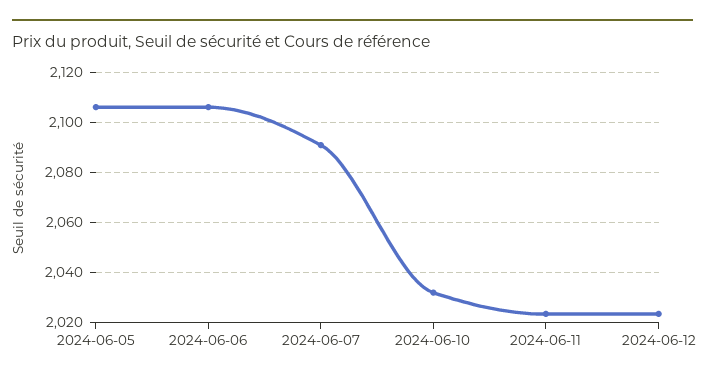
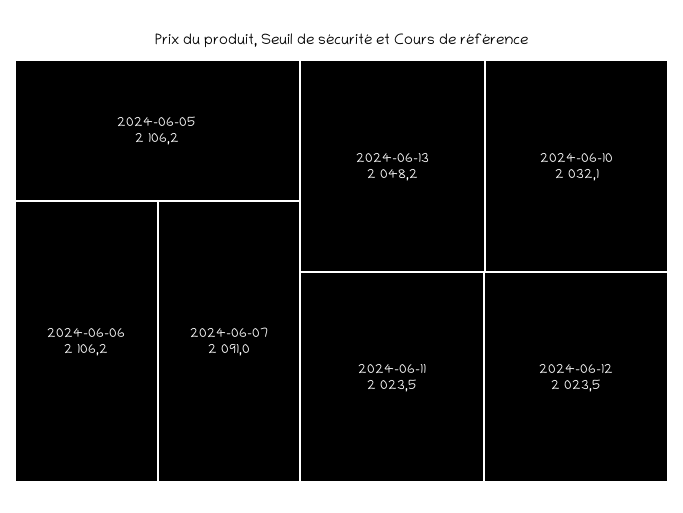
2024-06-13: none -> 2048.2

